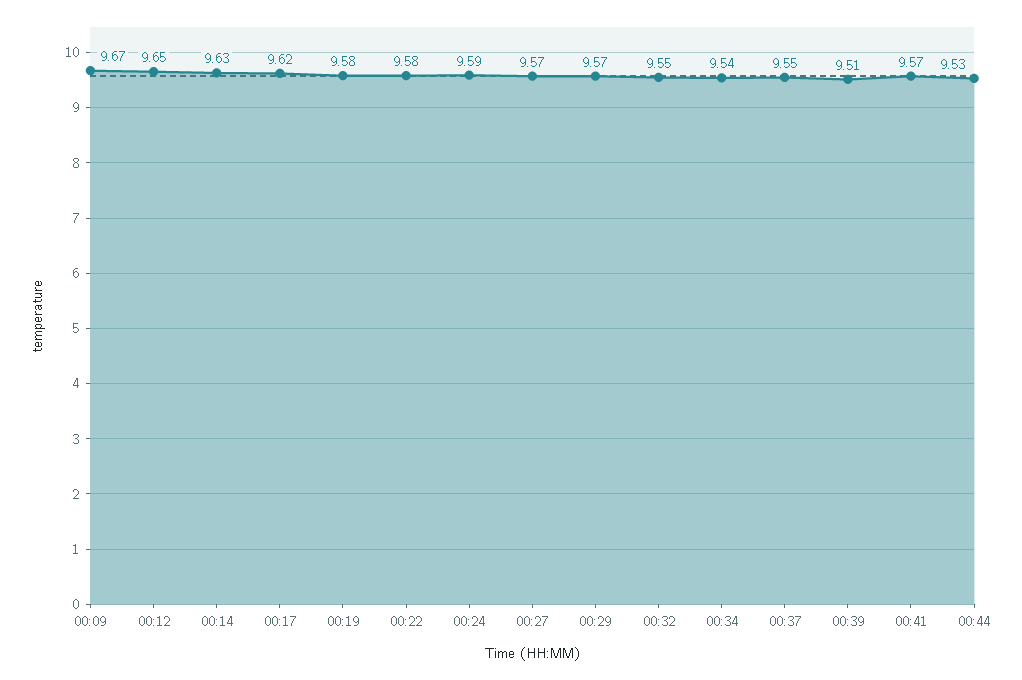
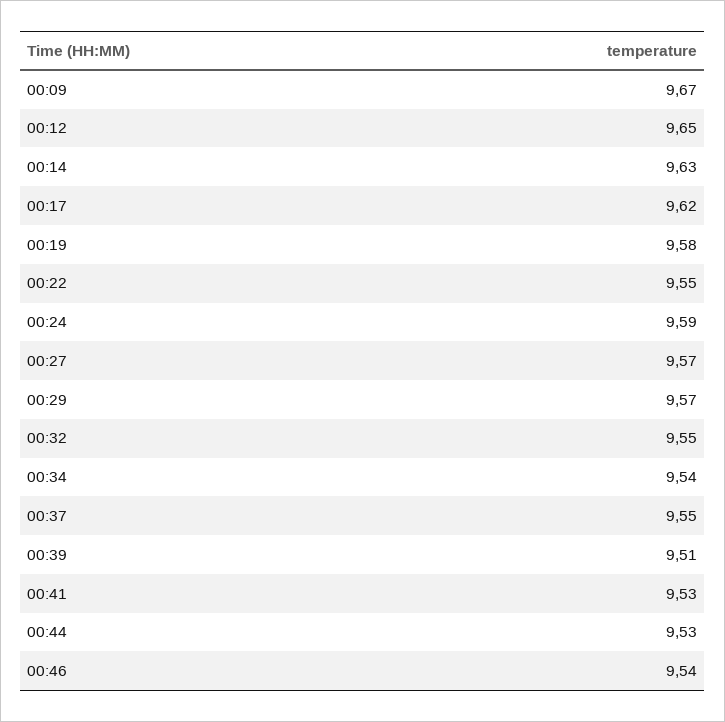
00:22: 9.58 -> 9.55
00:41: 9.57 -> 9.53
00:46: none -> 9.54

